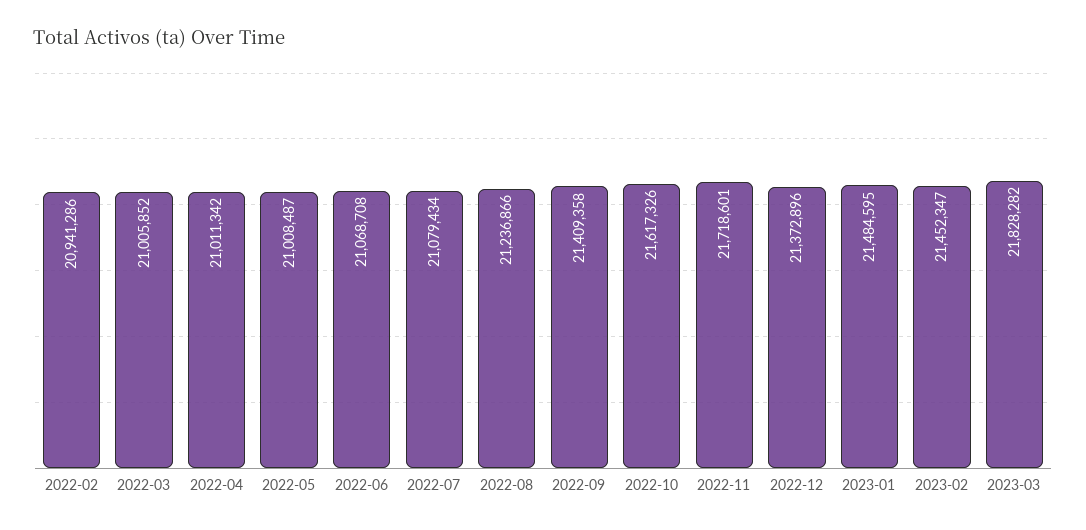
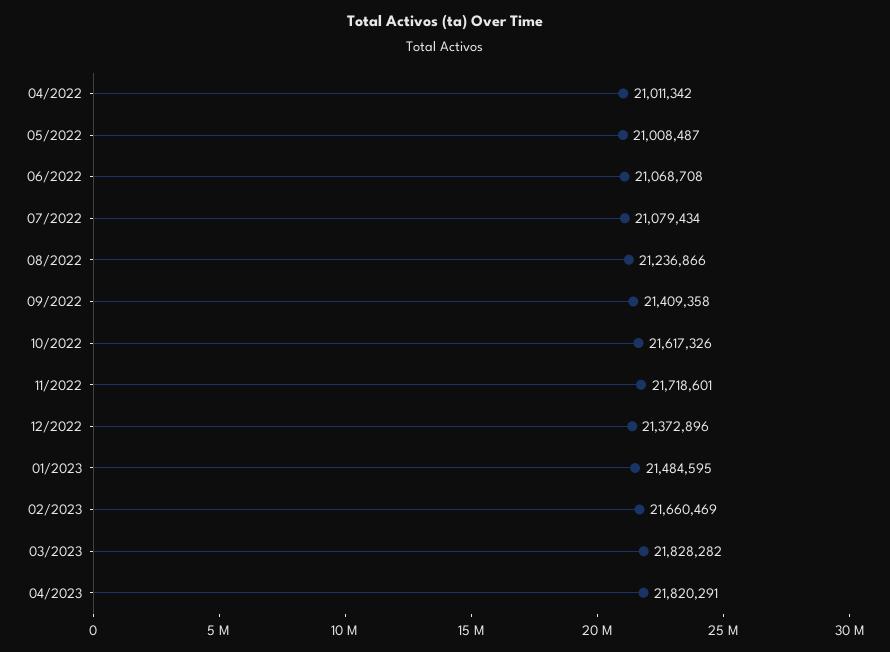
2022-02: 20941286 -> none
2022-03: 21005852 -> none
2023-02: 21452347 -> 21660469
04/2023: none -> 21820291

